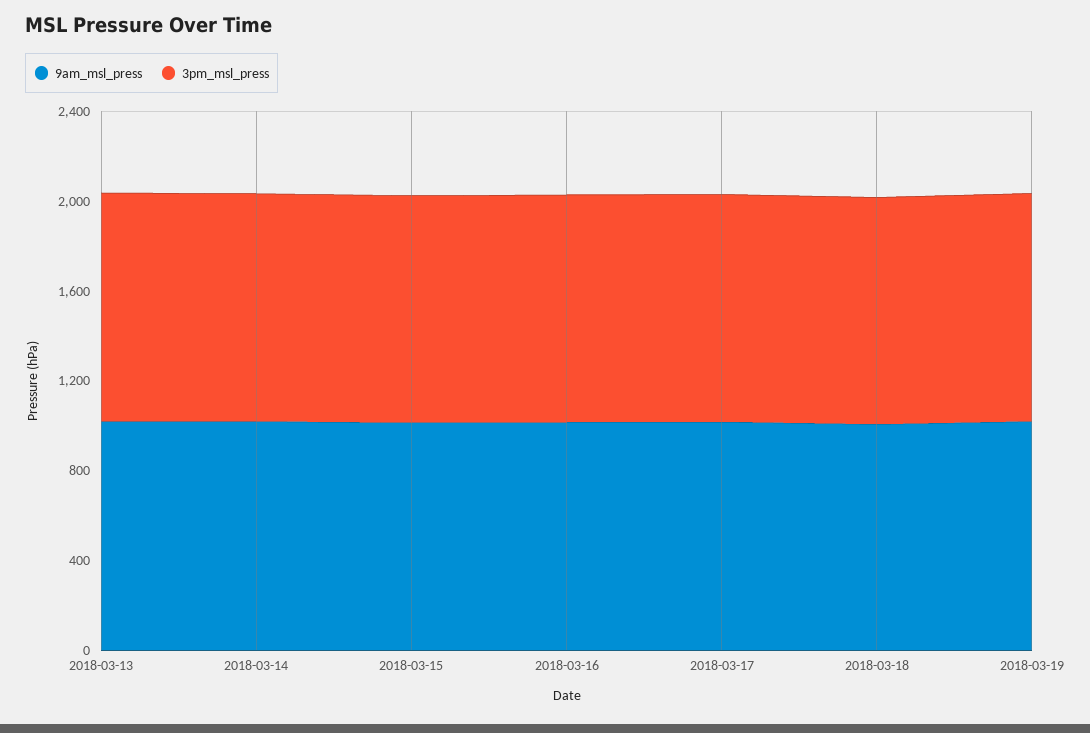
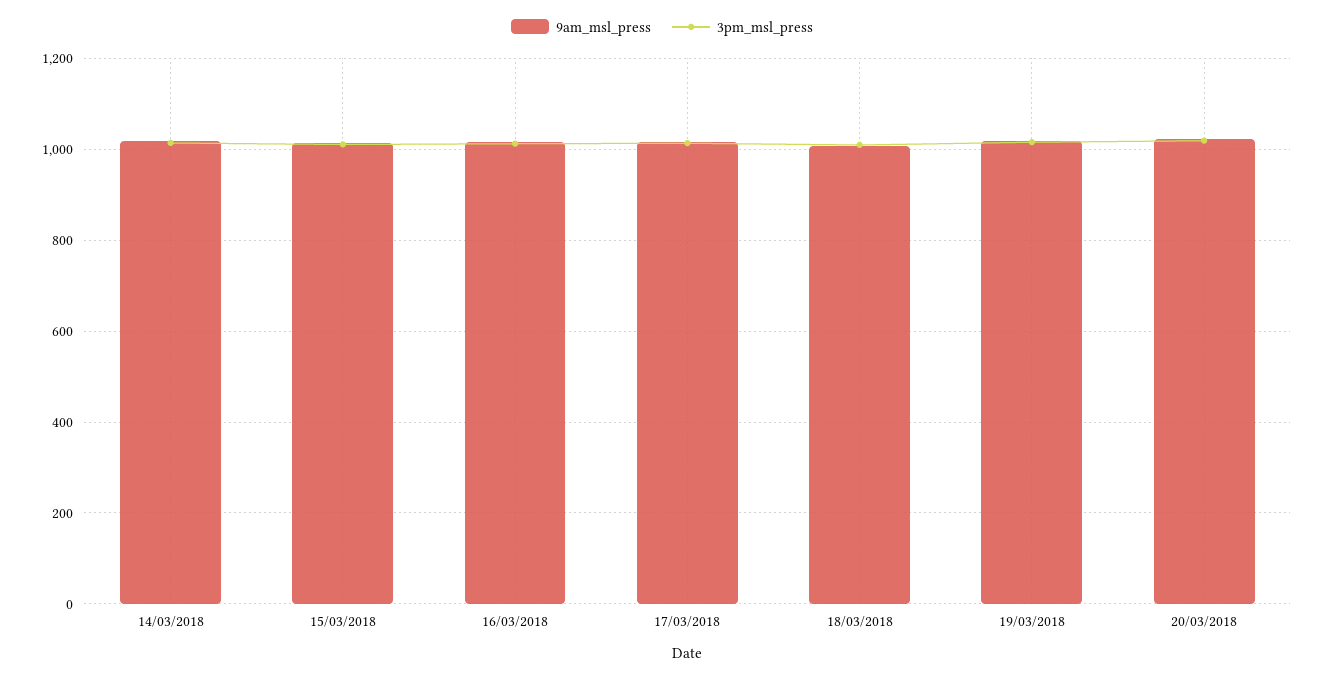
9am_msl_press, 2018-03-13: 1000 -> none
3pm_msl_press, 2018-03-13: 1000 -> none
9am_msl_press, 20/03/2018: none -> 1020
3pm_msl_press, 20/03/2018: none -> 1020

